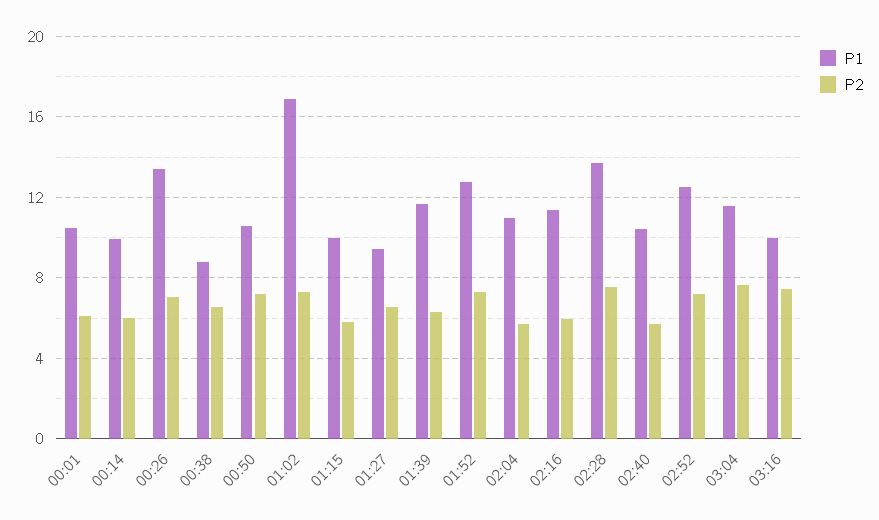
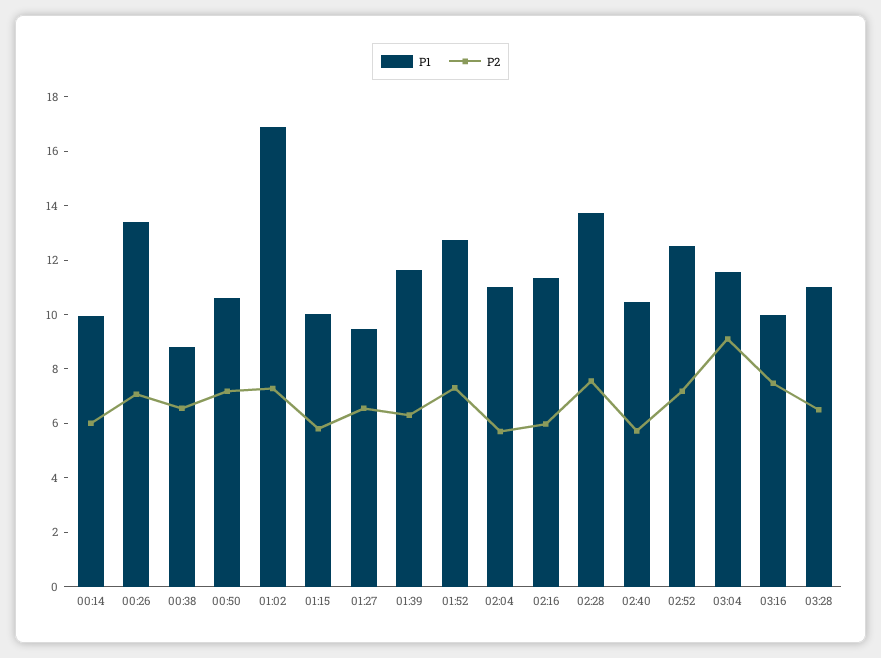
P1, 00:01: 10.5 -> none
P2, 00:01: 6 -> none
P2, 03:04: 7.5 -> 9
P1, 03:28: none -> 11
P2, 03:28: none -> 6.5

